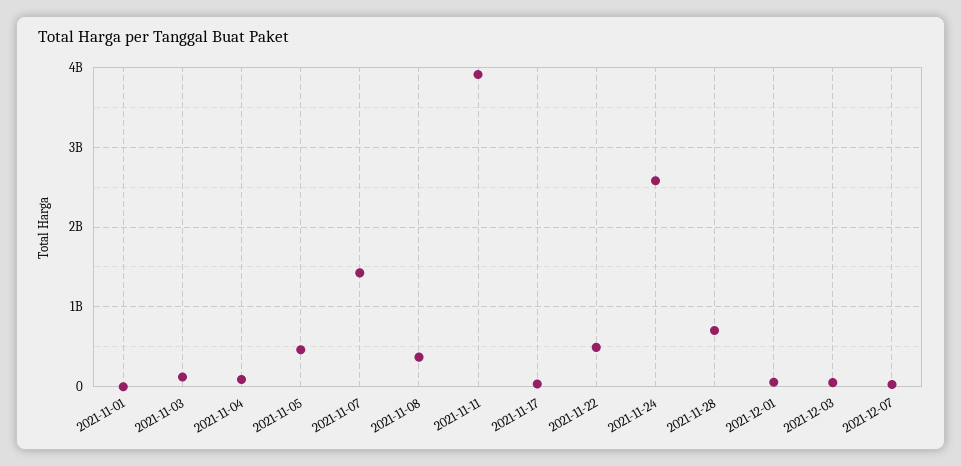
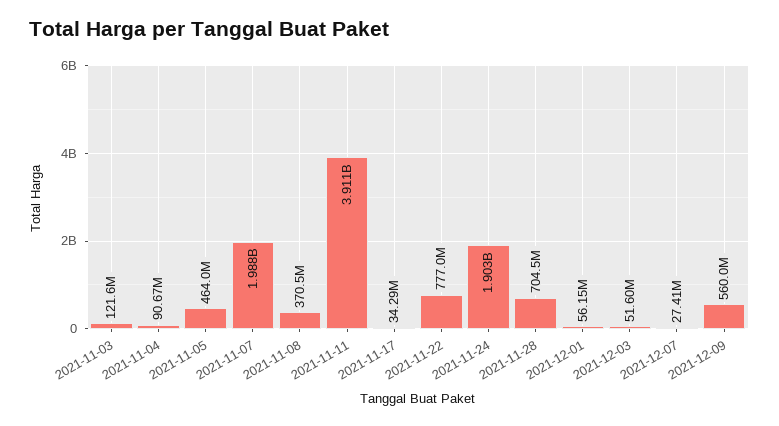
2021-11-01: 0 -> none
2021-11-07: 1400000000 -> 1988000000
2021-11-22: 500000000 -> 777000000
2021-11-24: 2600000000 -> 1903000000
2021-12-09: none -> 560000000

